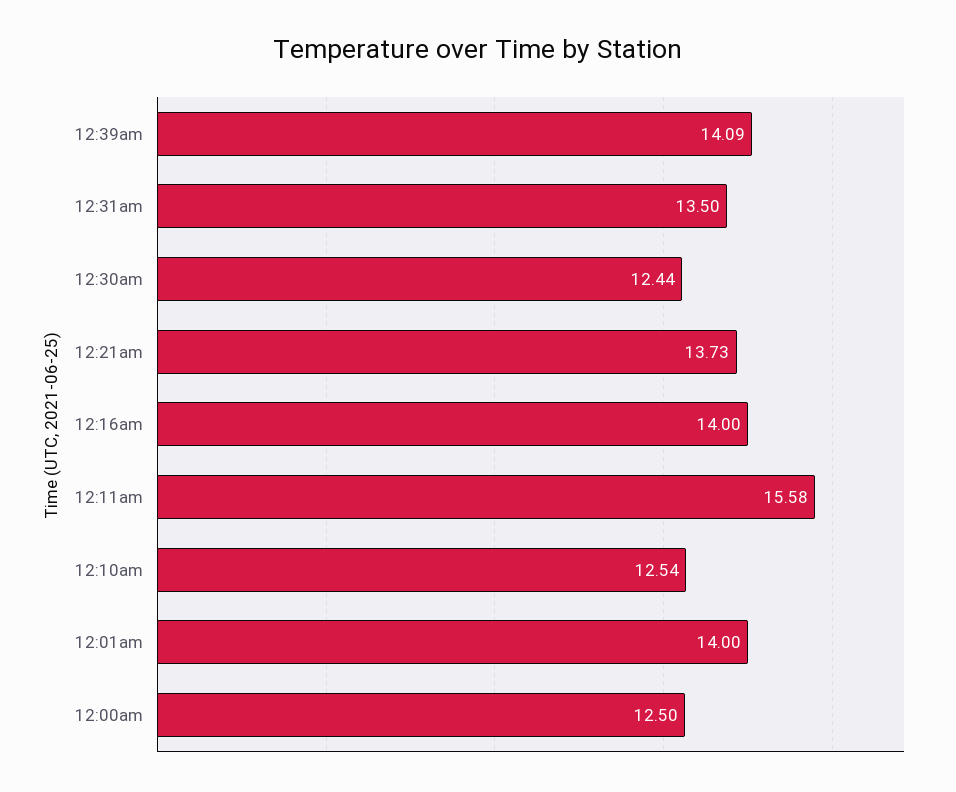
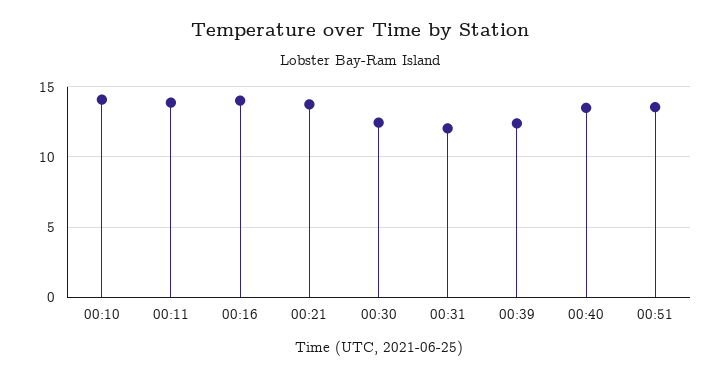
12:39am: 14.09 -> 12.5
12:31am: 13.5 -> 12
12:11am: 15.58 -> 14
12:10am: 12.54 -> 14
12:01am: 14 -> none
12:00am: 12.5 -> none
00:40: none -> 13.5
00:51: none -> 13.5

